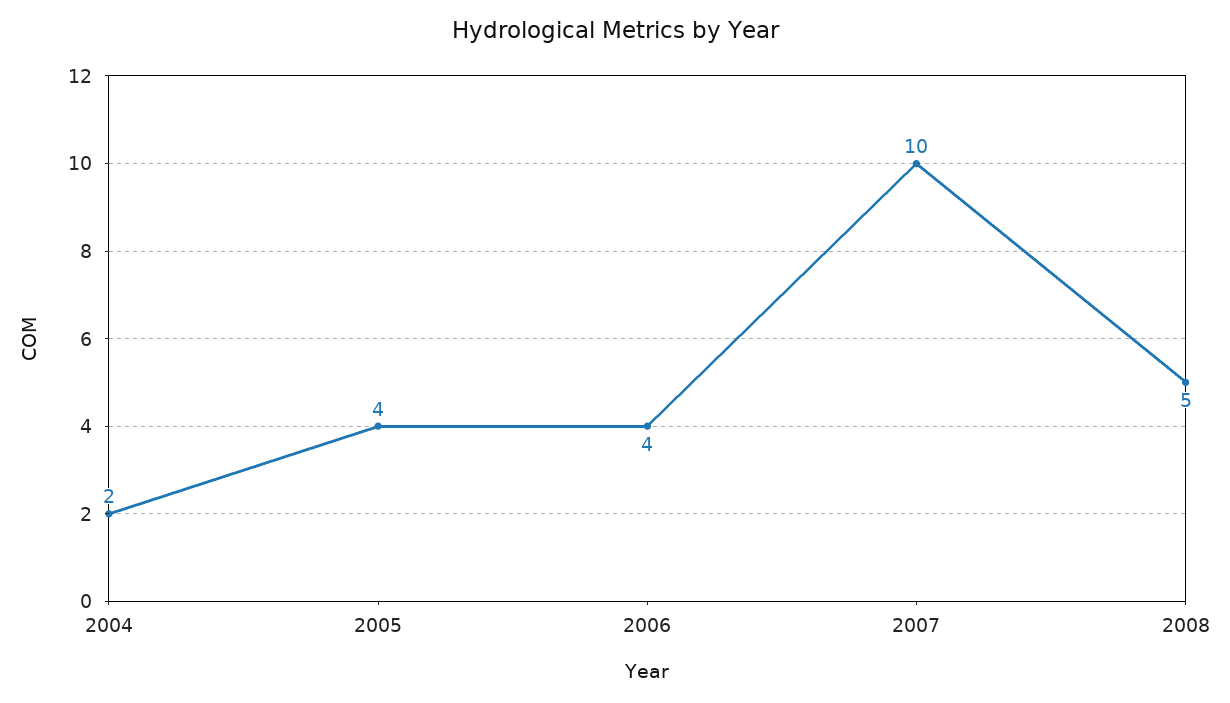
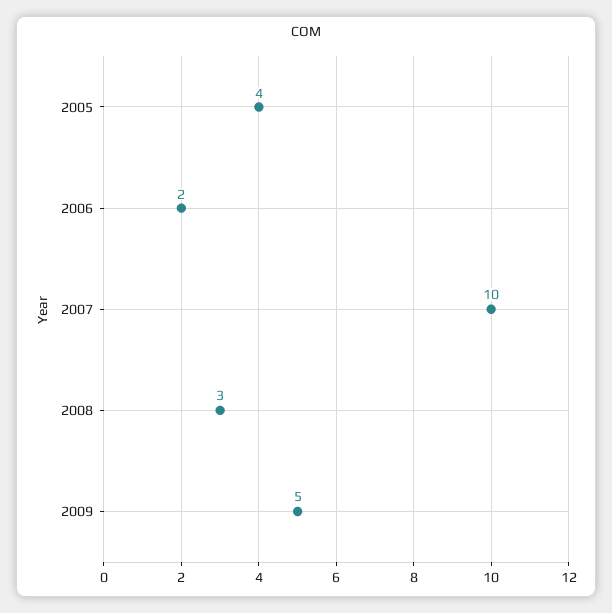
2004: 2 -> none
2006: 4 -> 2
2008: 5 -> 3
2009: none -> 5

